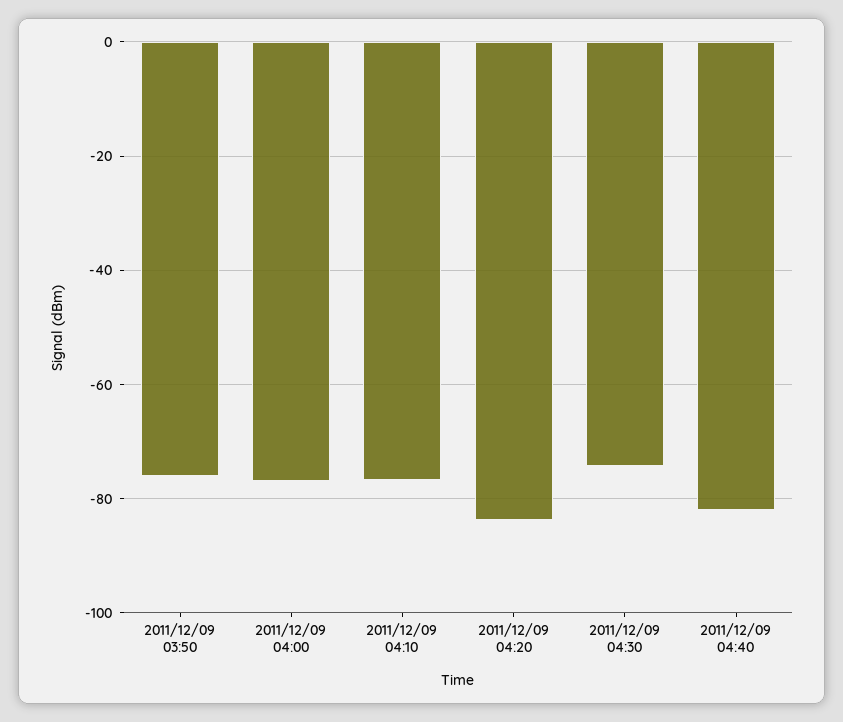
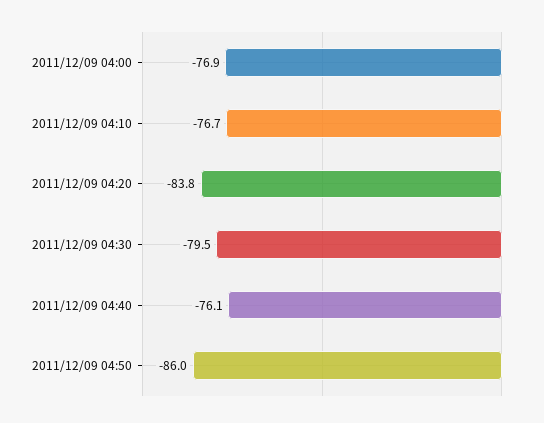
2011/12/09 03:50: -76 -> none
2011/12/09 04:30: -74 -> -79.5
2011/12/09 04:40: -82 -> -76.1
2011/12/09 04:50: none -> -86

